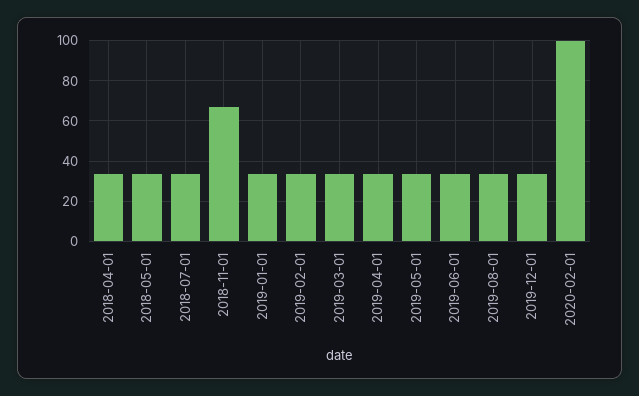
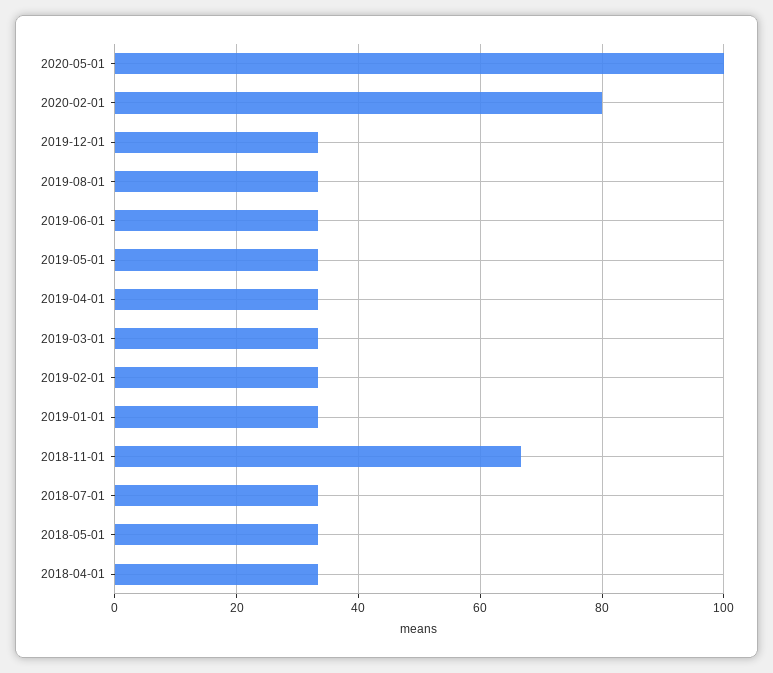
2020-02-01: 100 -> 80
2020-05-01: none -> 100

